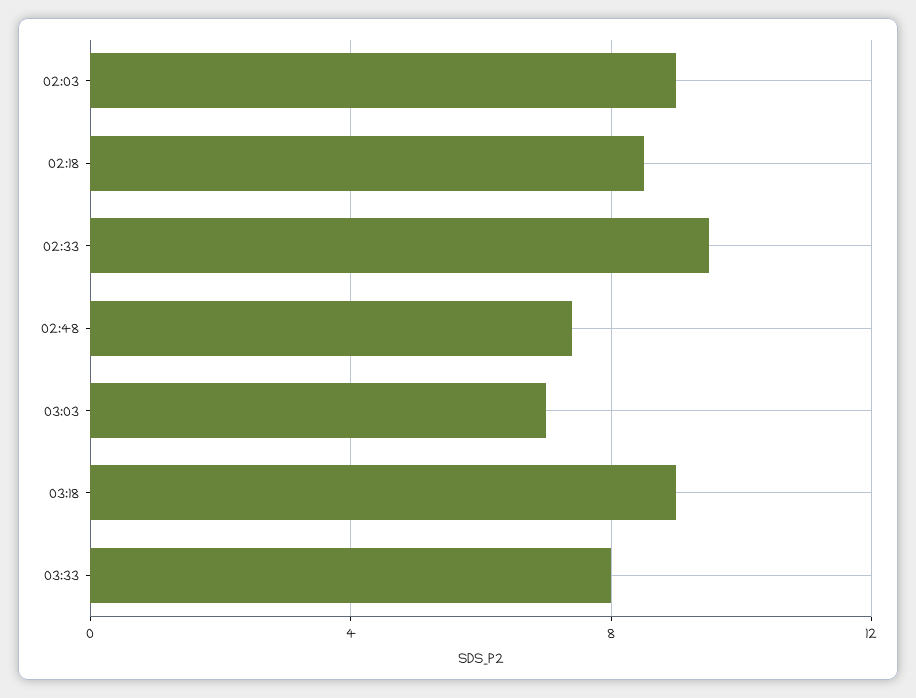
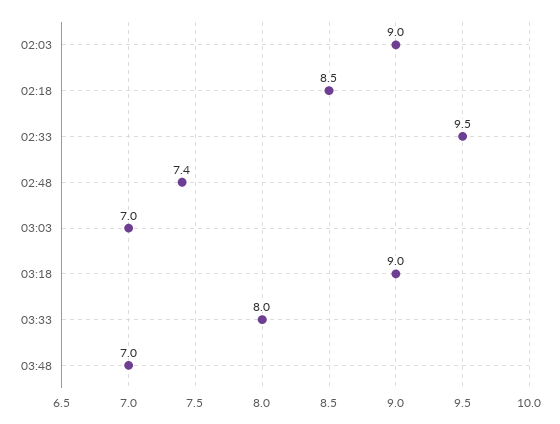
03:48: none -> 7

